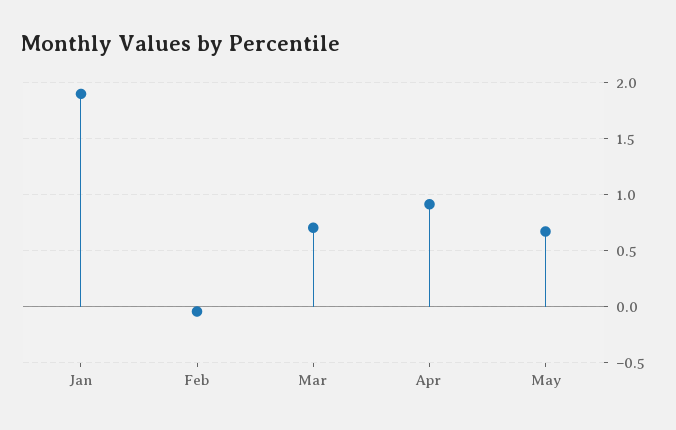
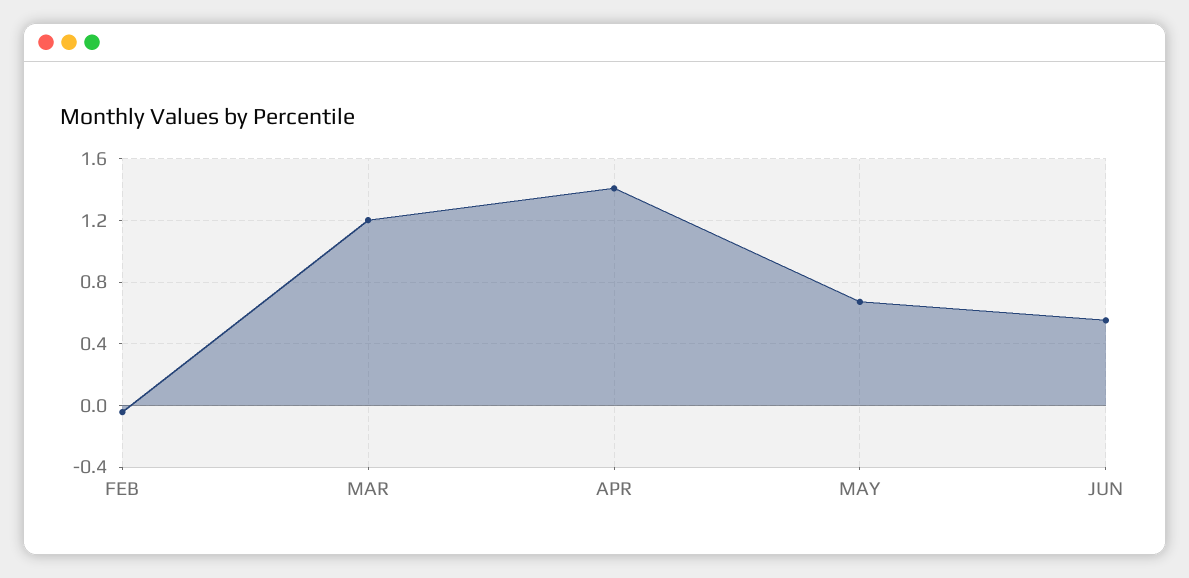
Jan: 1.9 -> none
Mar: 0.7 -> 1.2
Apr: 0.9 -> 1.4
JUN: none -> 0.55

